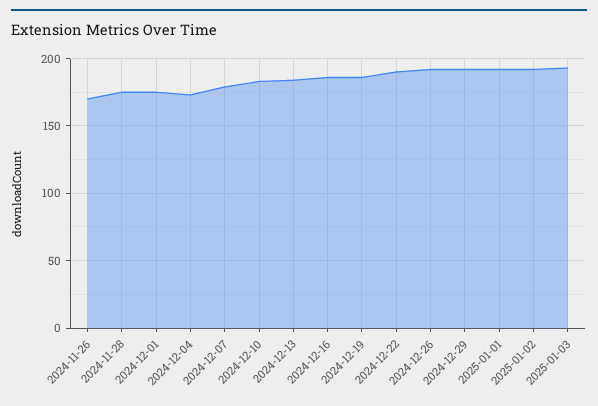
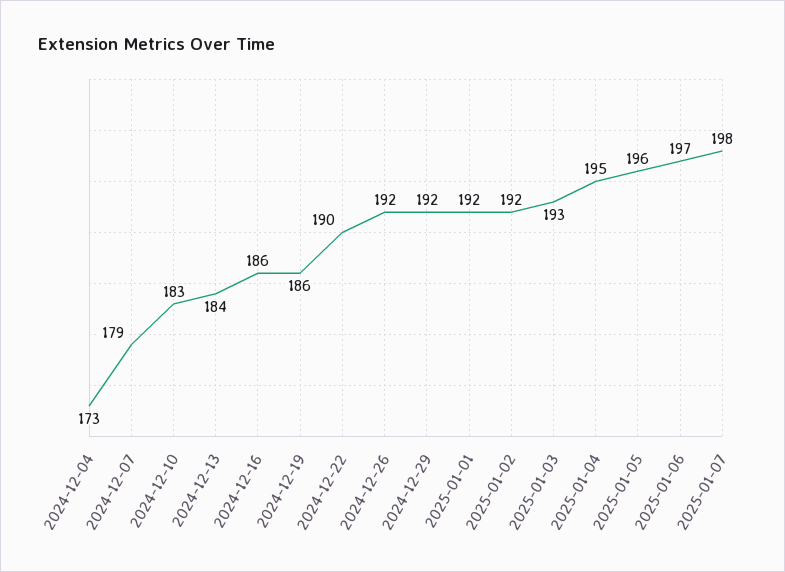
2024-11-26: 170 -> none
2024-11-28: 175 -> none
2024-12-01: 175 -> none
2025-01-04: none -> 195
2025-01-05: none -> 196
2025-01-06: none -> 197
2025-01-07: none -> 198

